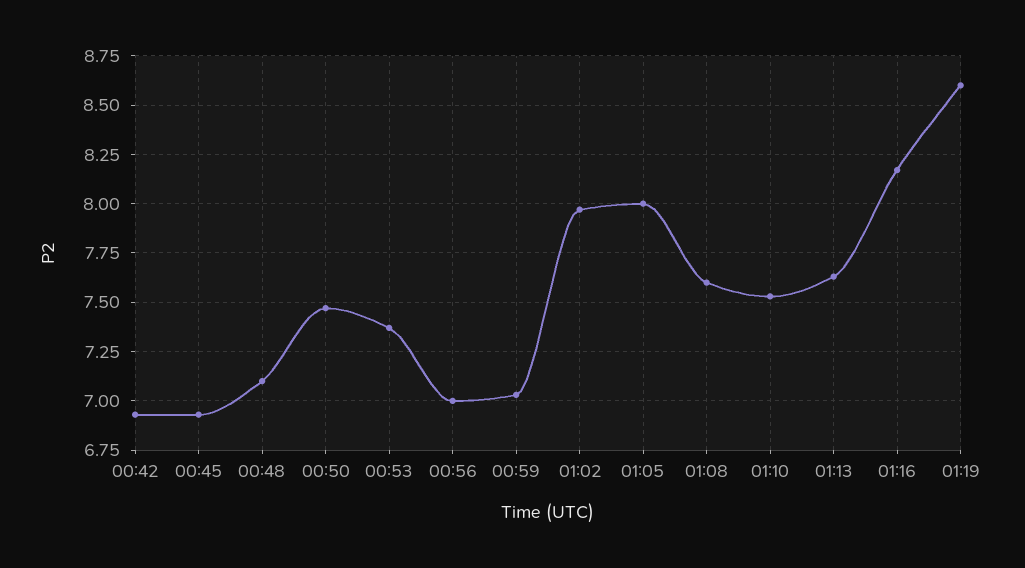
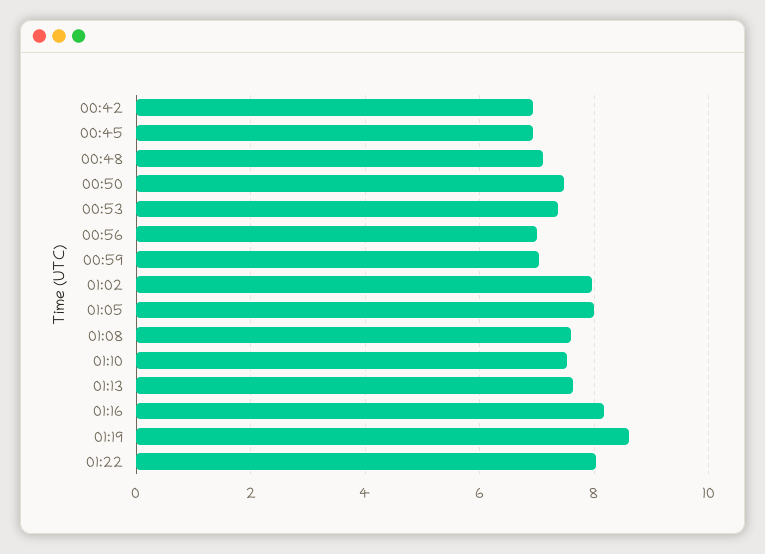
01:22: none -> 8

